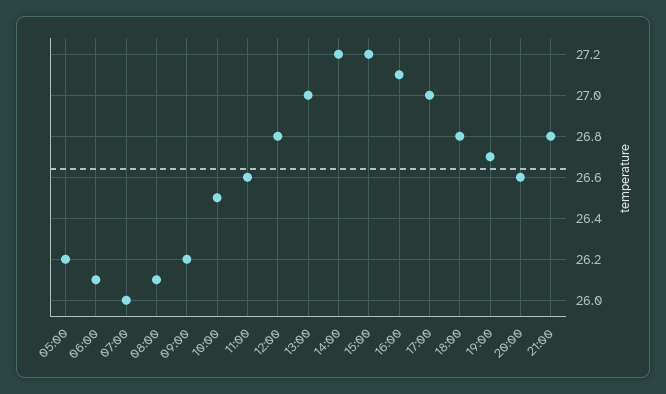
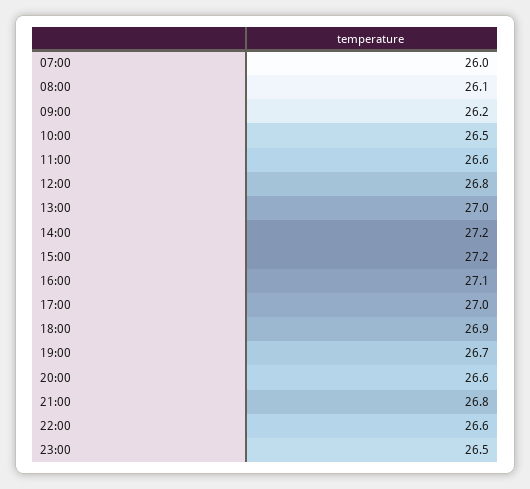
05:00: 26.2 -> none
06:00: 26.1 -> none
18:00: 26.8 -> 26.9
22:00: none -> 26.6
23:00: none -> 26.5

